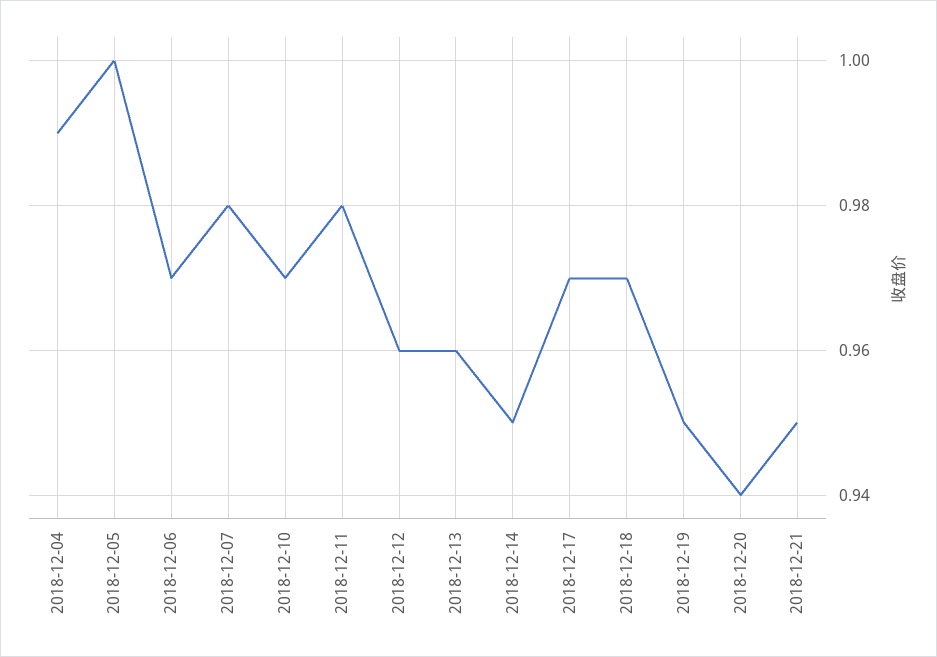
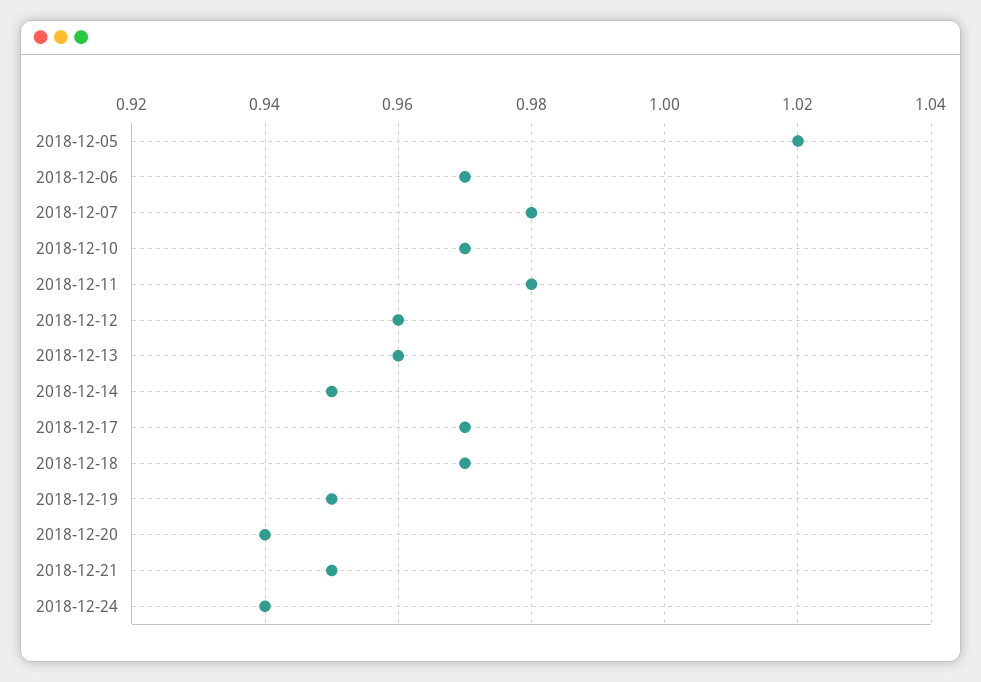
2018-12-04: 0.99 -> none
2018-12-05: 1 -> 1.02
2018-12-24: none -> 0.94

